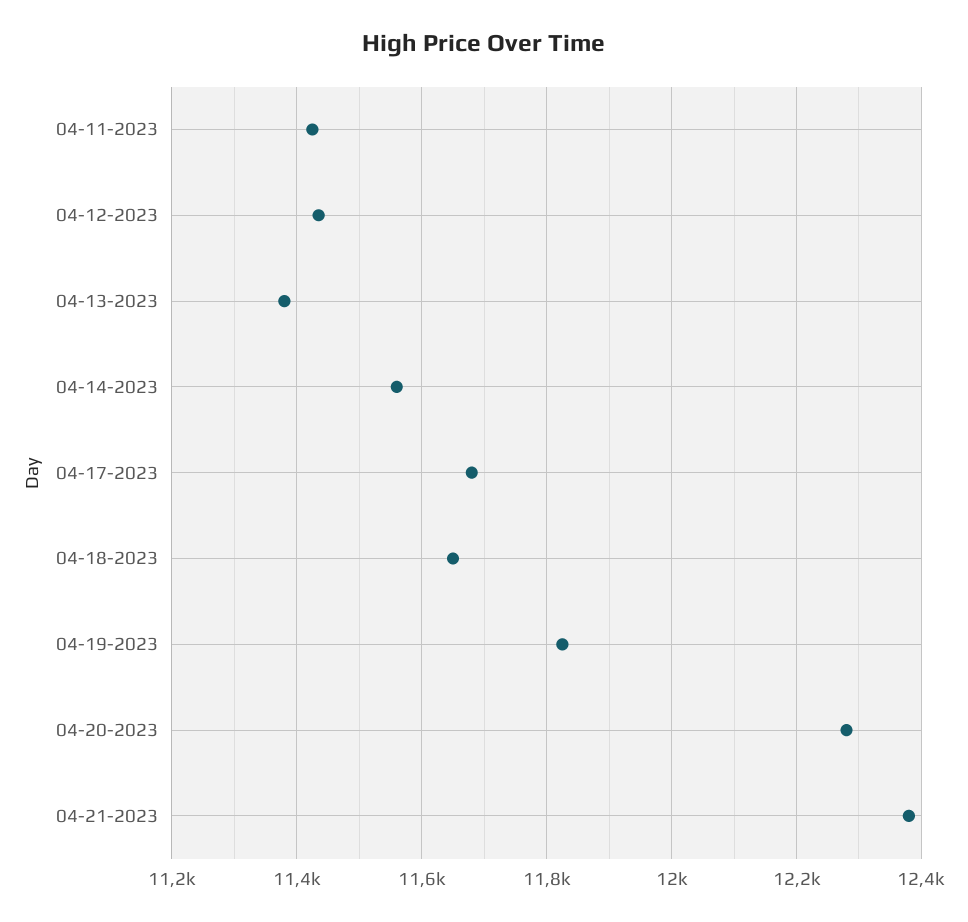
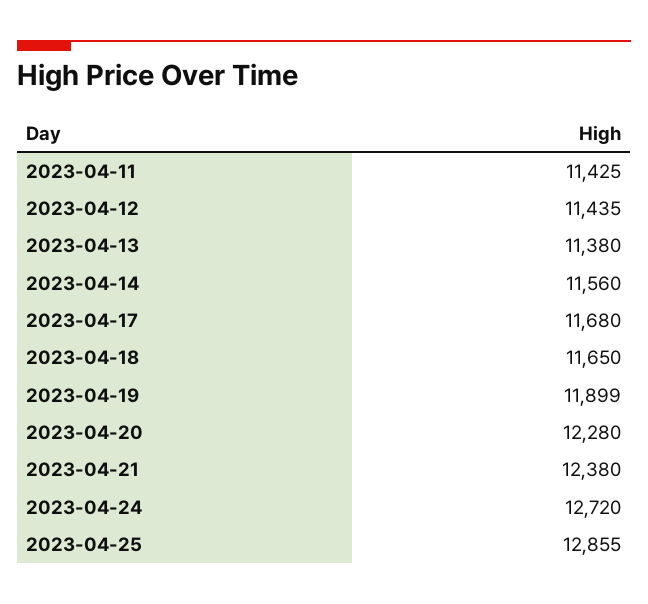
04-19-2023: 11820 -> 11899
2023-04-24: none -> 12720
2023-04-25: none -> 12855

